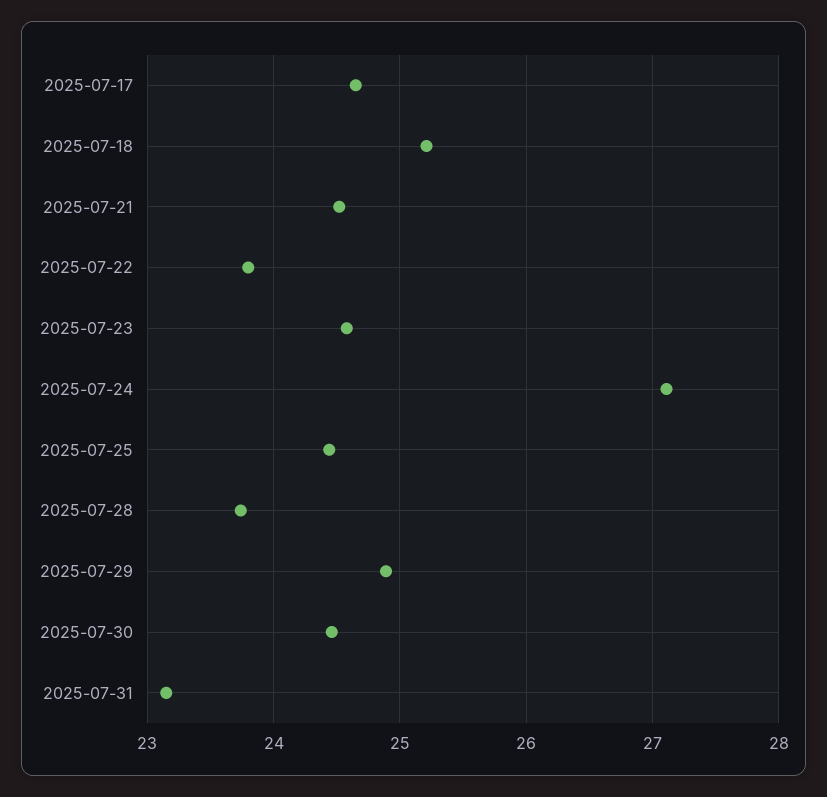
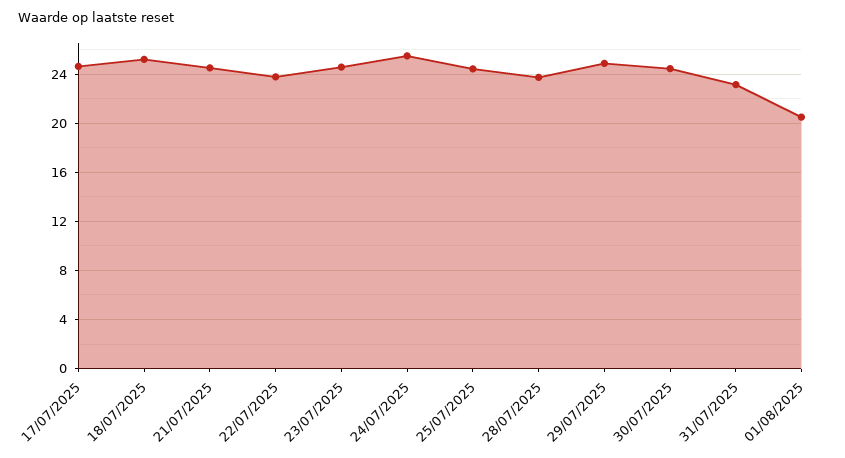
2025-07-24: 27.1 -> 25.5
01/08/2025: none -> 20.5

